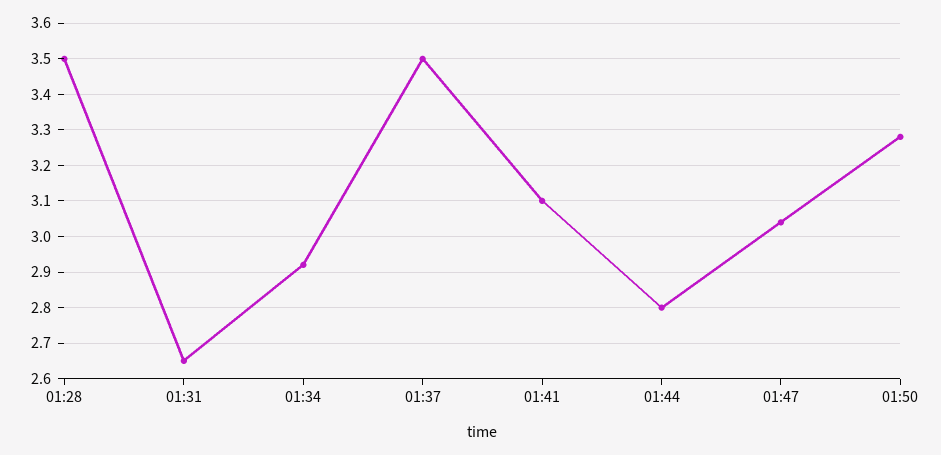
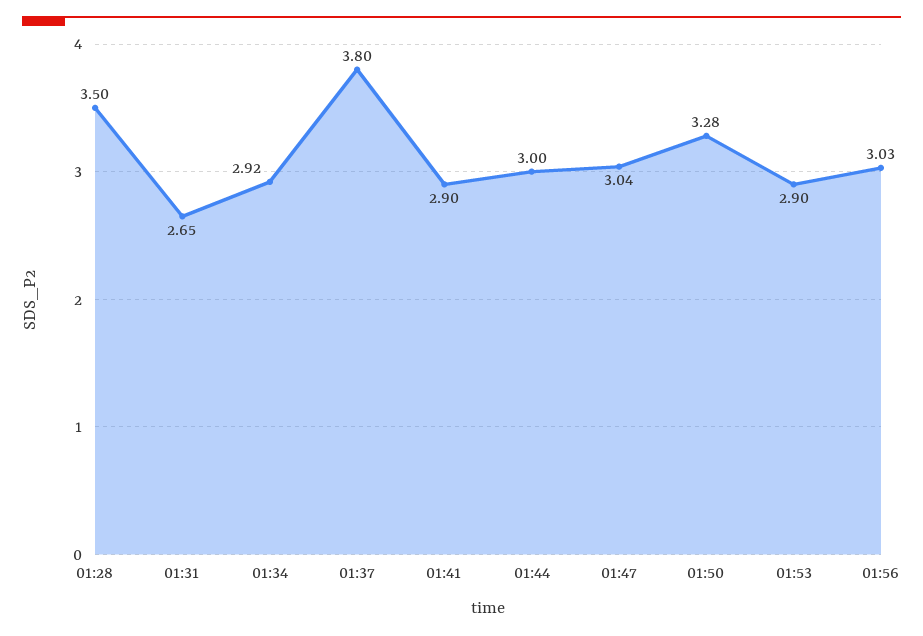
01:37: 3.5 -> 3.8
01:41: 3.1 -> 2.9
01:44: 2.8 -> 3
01:53: none -> 2.9
01:56: none -> 3.03

